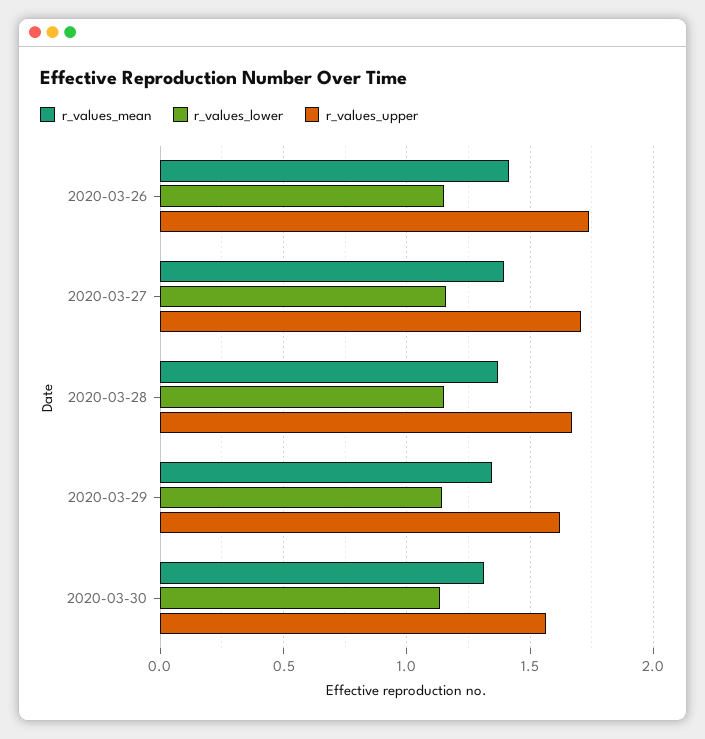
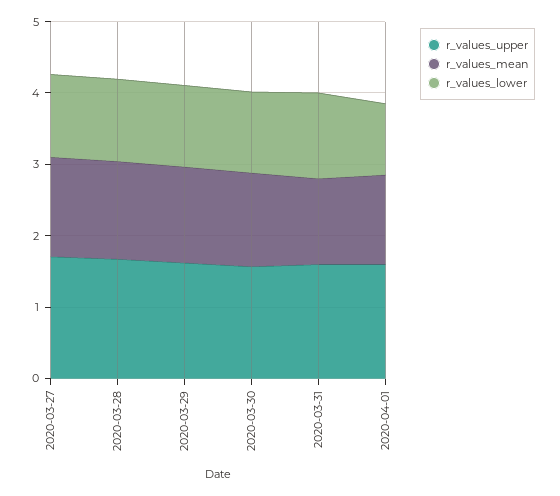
r_values_mean, 2020-03-26: 1.4 -> none
r_values_lower, 2020-03-26: 1.15 -> none
r_values_upper, 2020-03-26: 1.75 -> none
r_values_upper, 2020-03-31: none -> 1.6
r_values_mean, 2020-03-31: none -> 1.2
r_values_lower, 2020-03-31: none -> 1.2
r_values_upper, 2020-04-01: none -> 1.6
r_values_mean, 2020-04-01: none -> 1.2
r_values_lower, 2020-04-01: none -> 1

